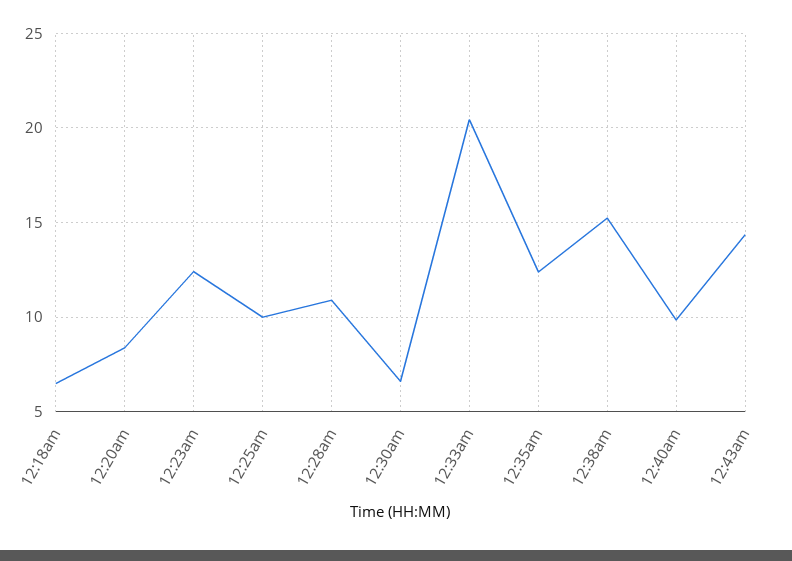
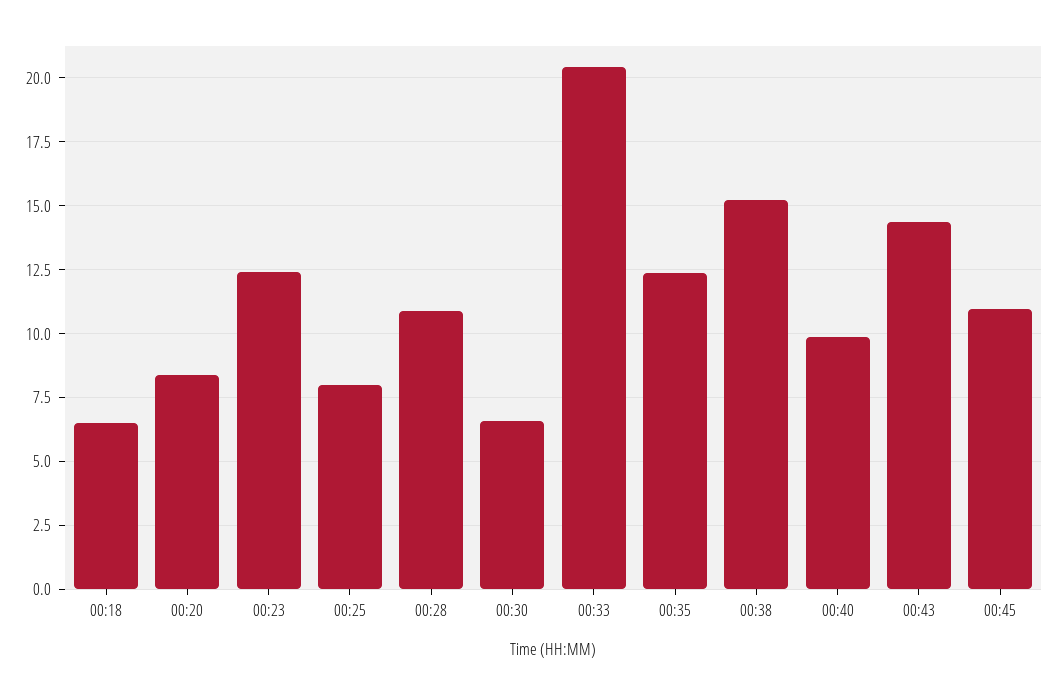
12:25am: 10 -> 8
00:45: none -> 11

